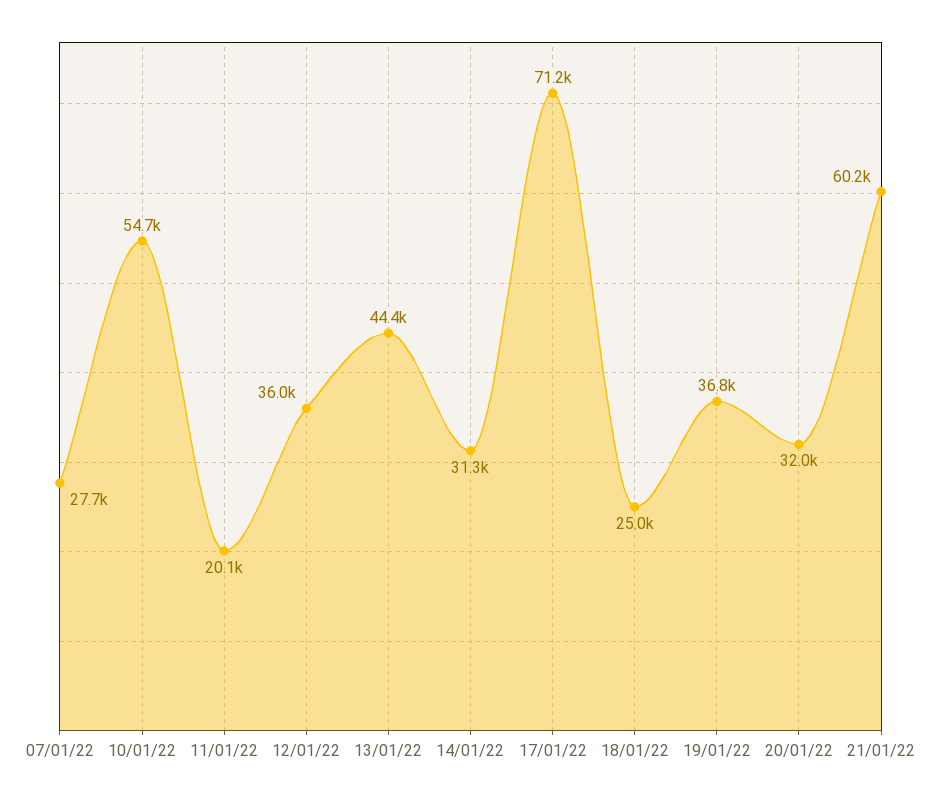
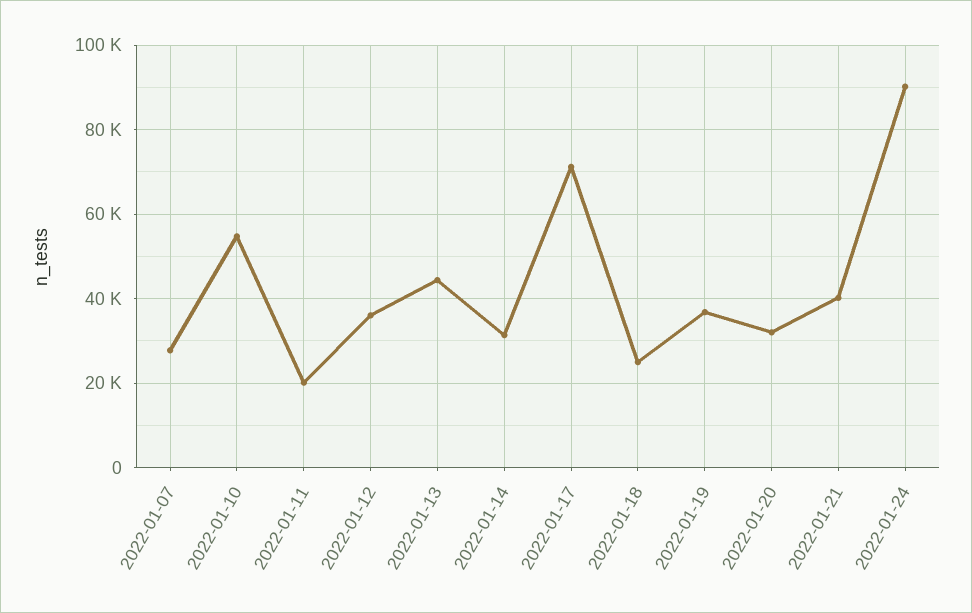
21/01/22: 60200 -> 40000
2022-01-24: none -> 90000

